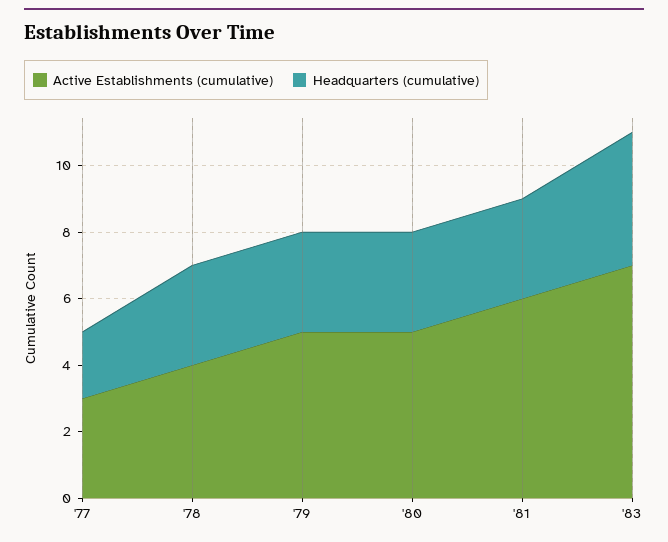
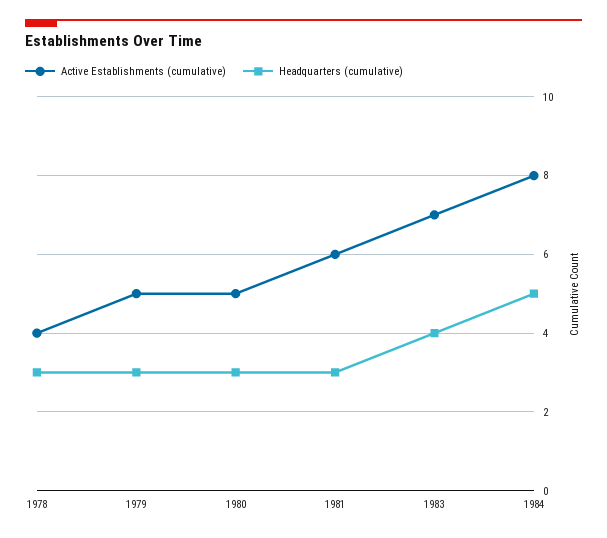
Active Establishments (cumulative), '77: 3 -> none
Headquarters (cumulative), '77: 2 -> none
Active Establishments (cumulative), 1984: none -> 8
Headquarters (cumulative), 1984: none -> 5

